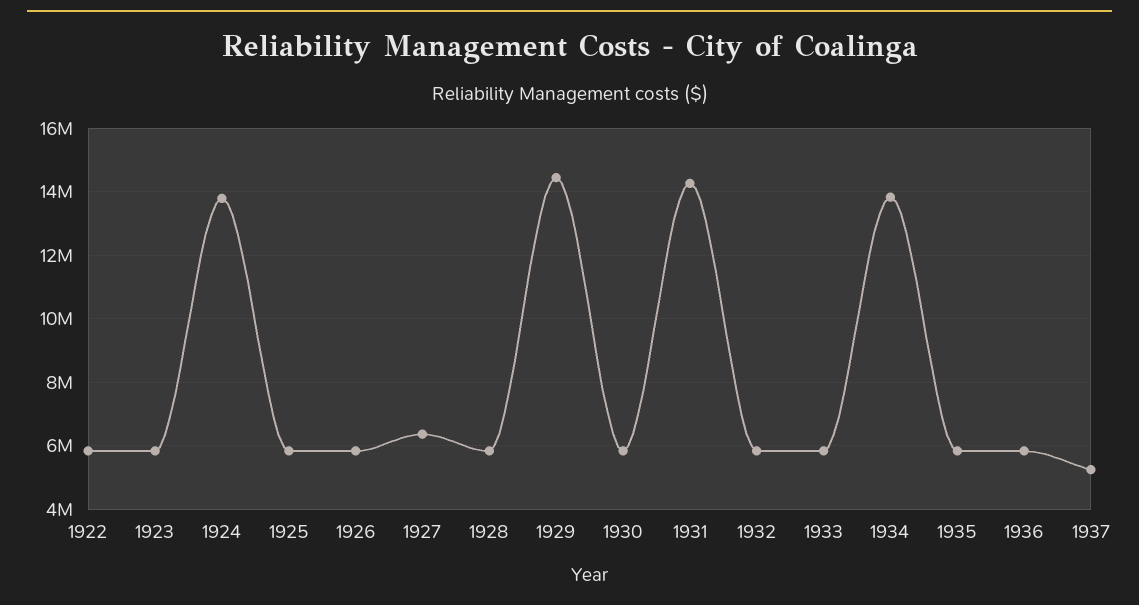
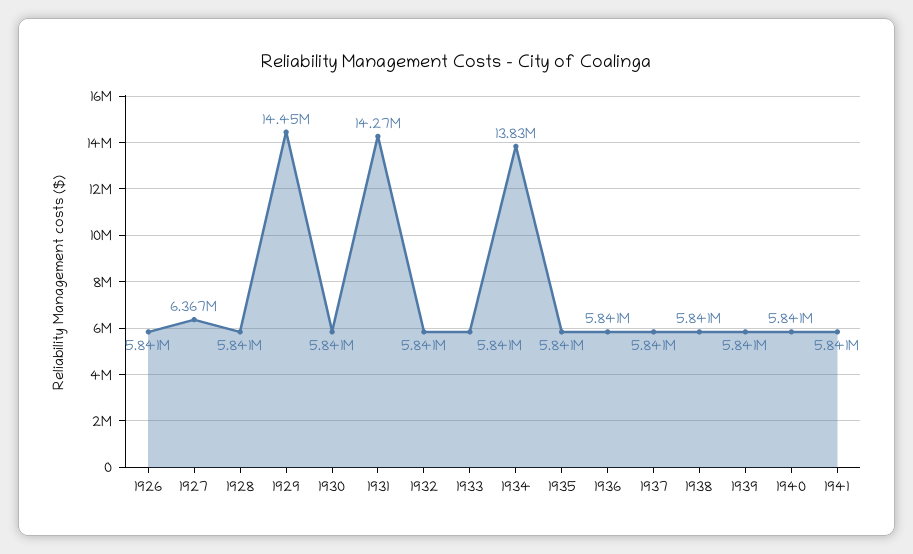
1922: 5800000 -> none
1923: 5800000 -> none
1924: 13800000 -> none
1925: 5800000 -> none
1937: 5200000 -> 5841000
1938: none -> 5841000
1939: none -> 5841000
1940: none -> 5841000
1941: none -> 5841000

